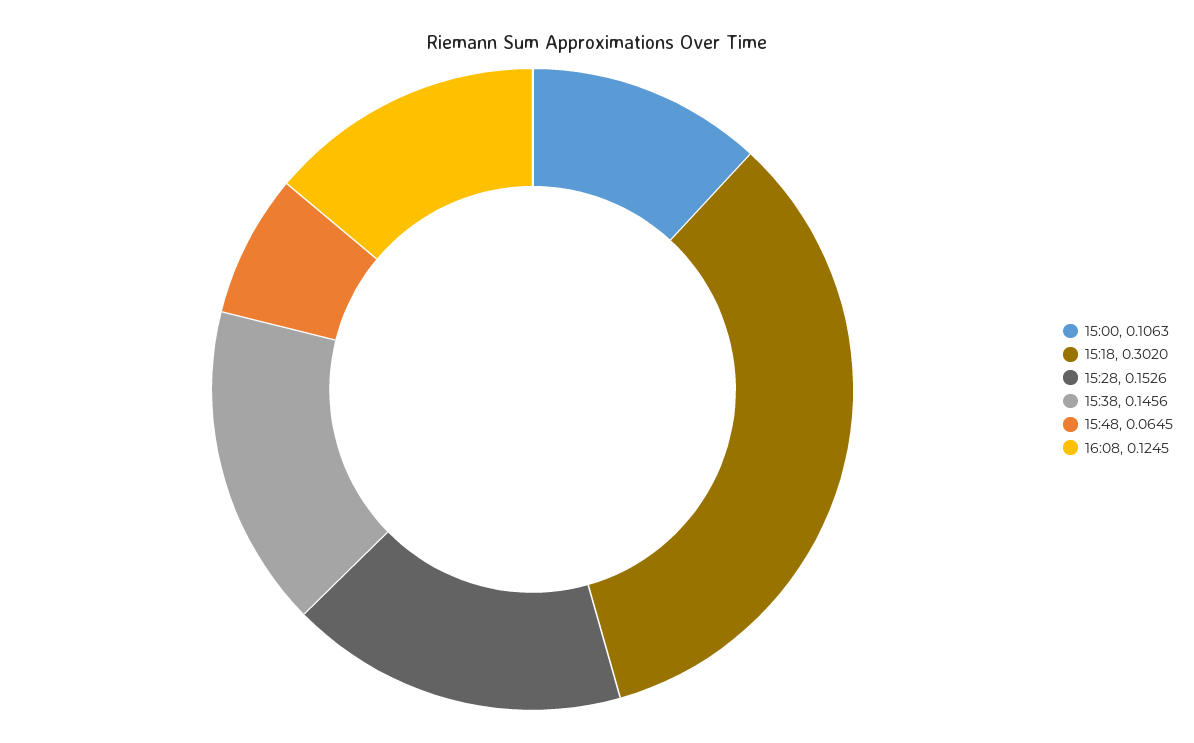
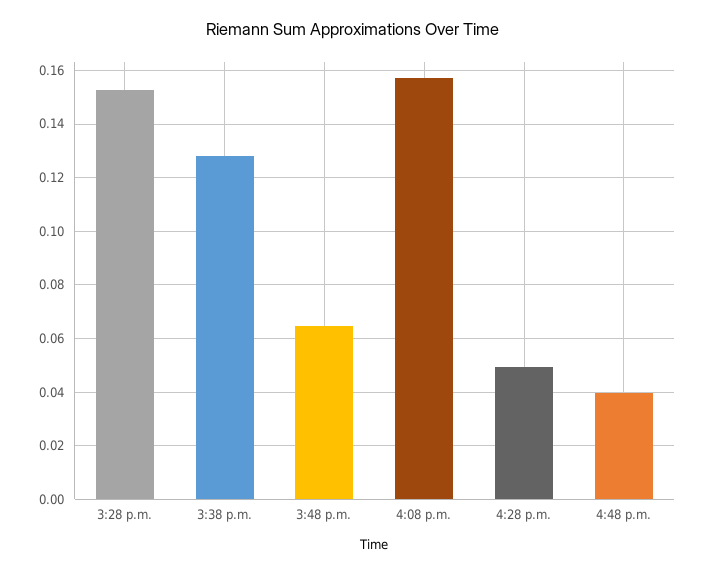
15:00: 0.1063 -> none
15:18: 0.302 -> none
15:38: 0.1456 -> 0.1275
16:08: 0.1245 -> 0.1575
4:28 p.m.: none -> 0.05
4:48 p.m.: none -> 0.04

